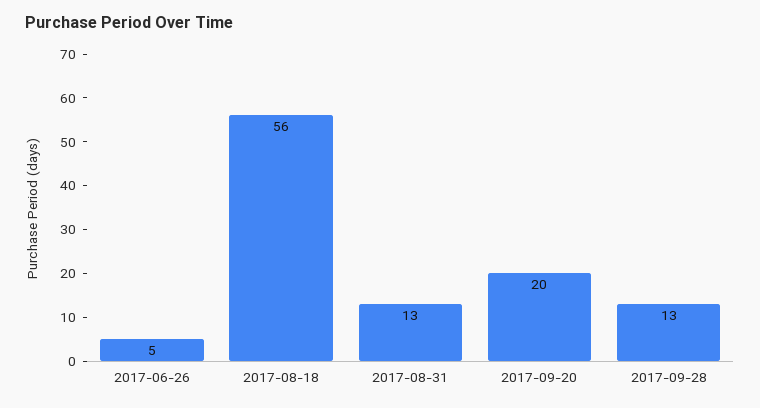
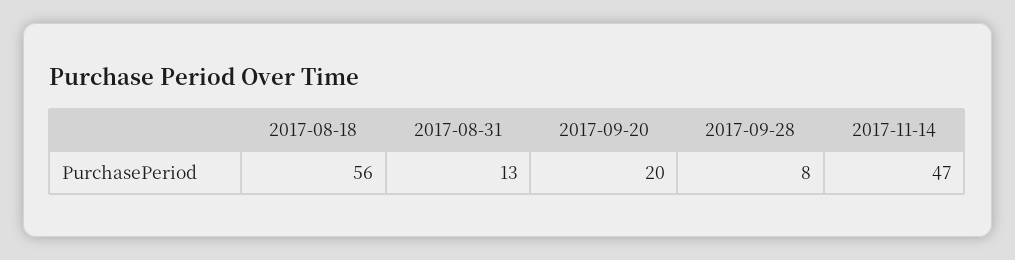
2017-06-26: 5 -> none
2017-09-28: 13 -> 8
2017-11-14: none -> 47

